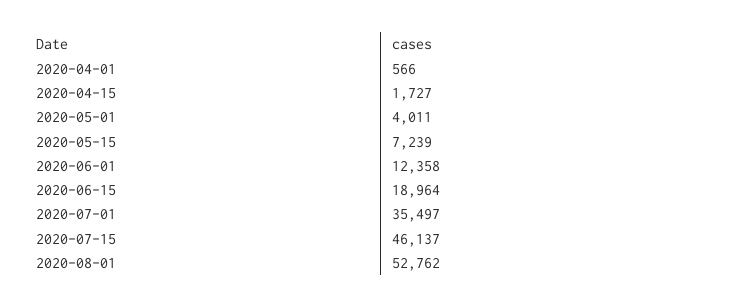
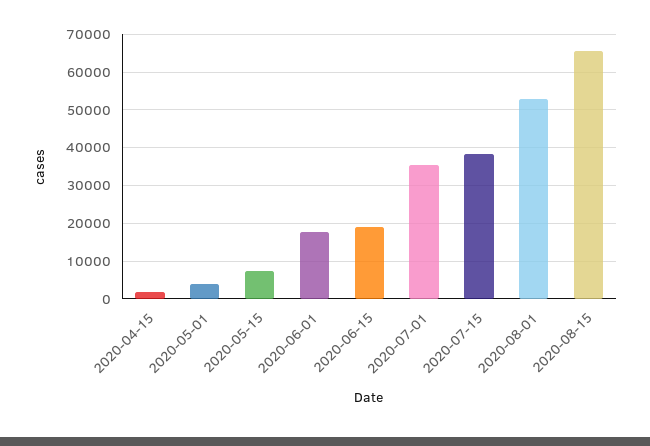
2020-04-01: 566 -> none
2020-06-01: 12358 -> 18000
2020-07-15: 46137 -> 38000
2020-08-15: none -> 66000

